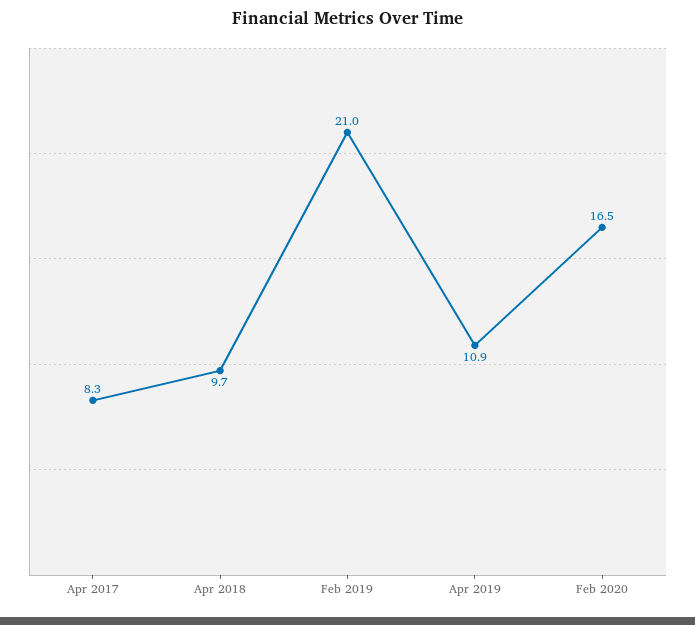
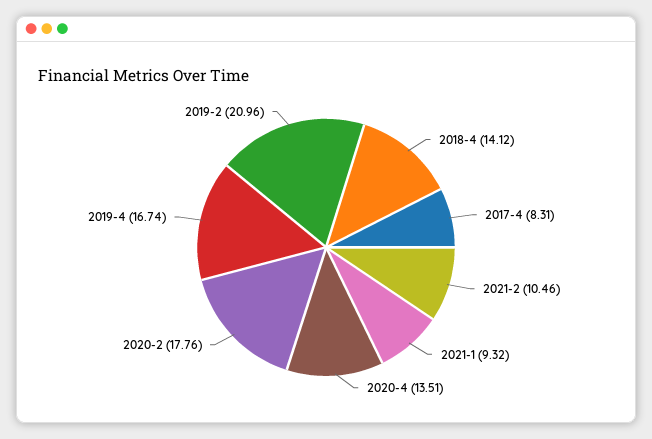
Apr 2018: 9.7 -> 14.12
Apr 2019: 10.9 -> 16.74
Feb 2020: 16.5 -> 17.76
2021-2: none -> 10.46
2021-1: none -> 9.32
2020-4: none -> 13.51

